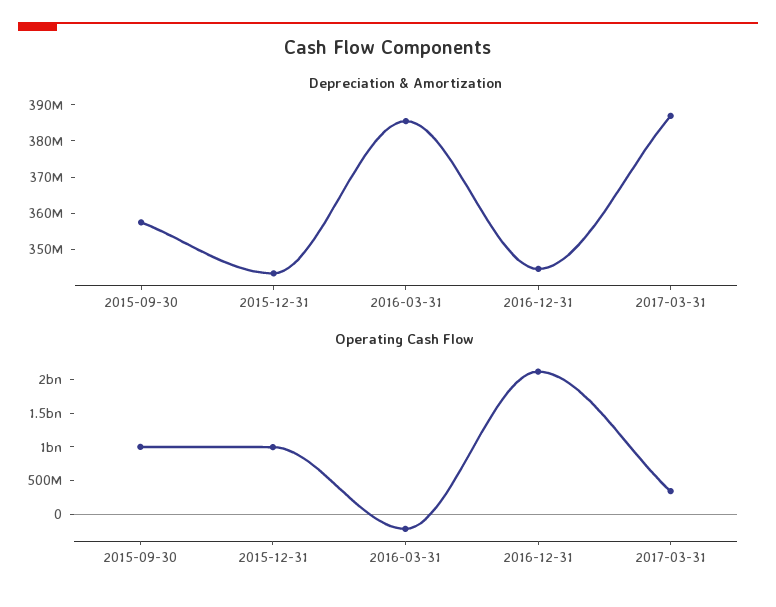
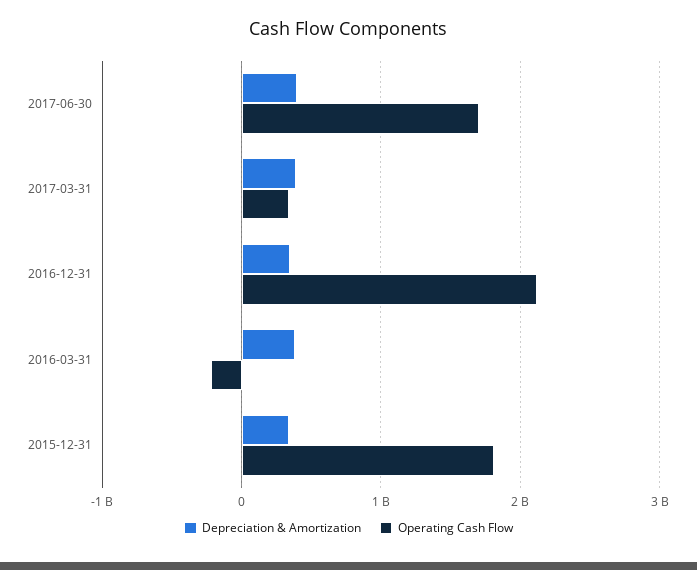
Depreciation & Amortization, 2015-09-30: 357500000 -> none
Operating Cash Flow, 2015-09-30: 1000000000 -> none
Operating Cash Flow, 2015-12-31: 1000000000 -> 1800000000
Depreciation & Amortization, 2017-06-30: none -> 400000000
Operating Cash Flow, 2017-06-30: none -> 1700000000

